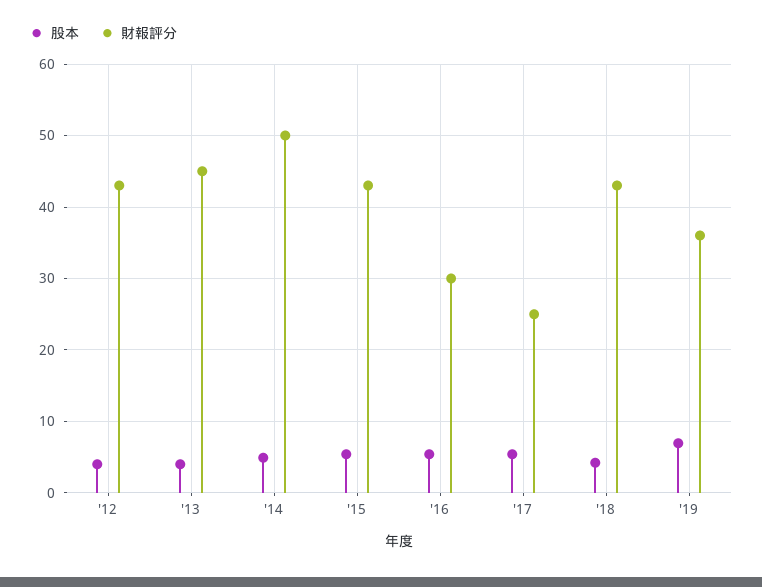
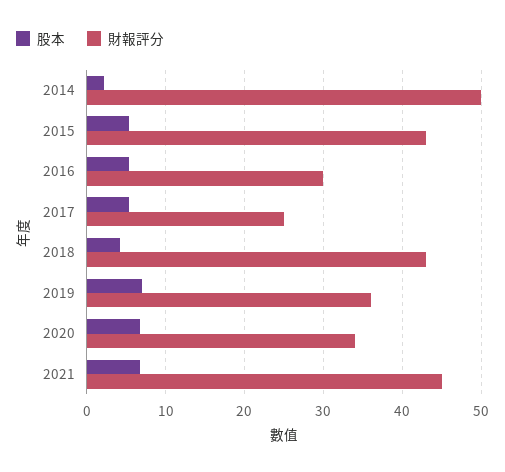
股本, '12: 4 -> none
財報評分, '12: 43 -> none
股本, '13: 4 -> none
財報評分, '13: 45 -> none
股本, '14: 5 -> 2
股本, 2020: none -> 7
財報評分, 2020: none -> 34
股本, 2021: none -> 7
財報評分, 2021: none -> 45

